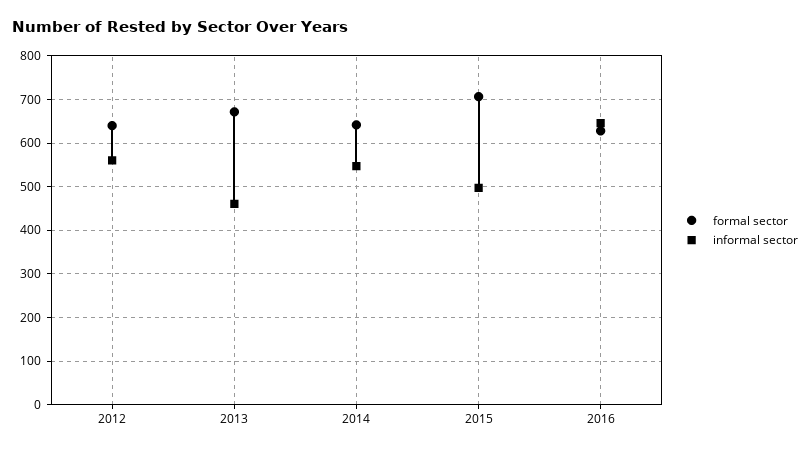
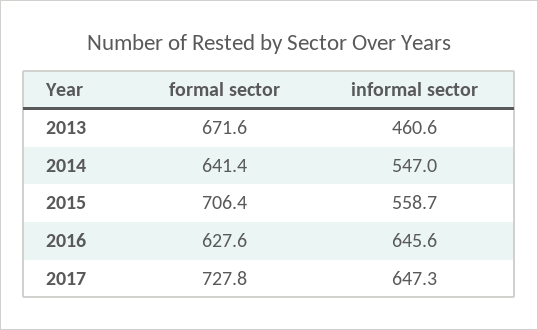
formal sector, 2012: 640 -> none
informal sector, 2012: 560 -> none
informal sector, 2015: 500 -> 558.7
formal sector, 2017: none -> 727.8
informal sector, 2017: none -> 647.3

